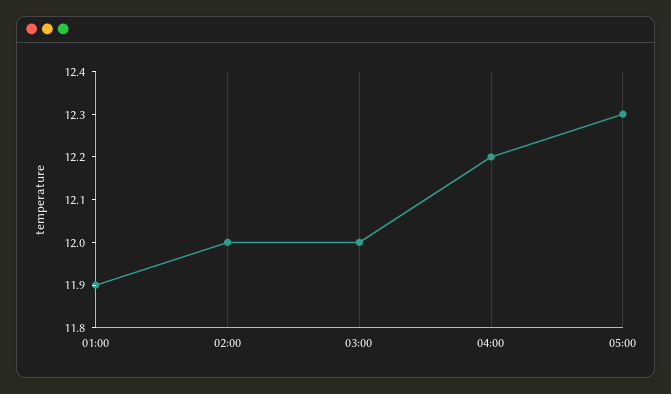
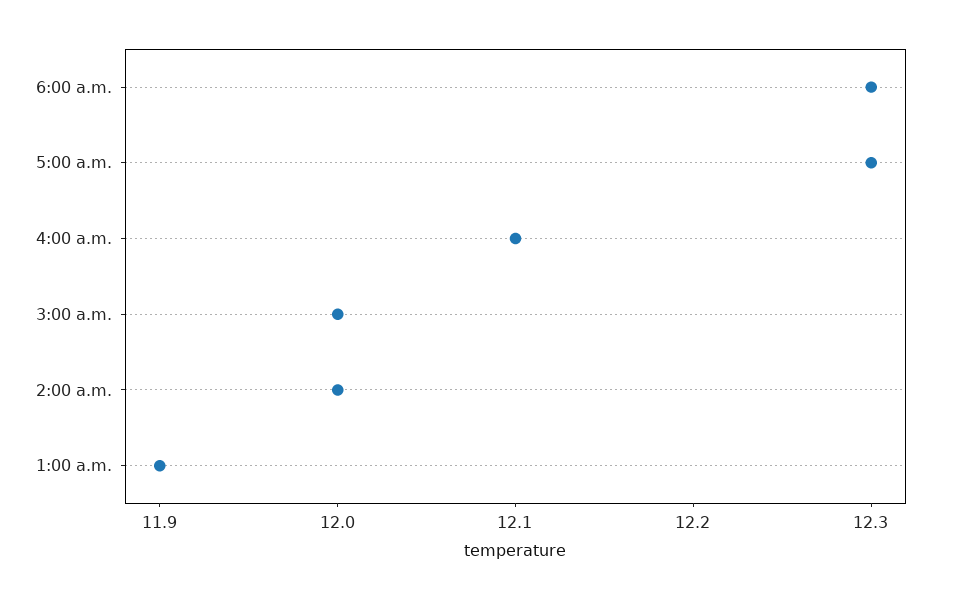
04:00: 12.2 -> 12.1
6:00 a.m.: none -> 12.3

